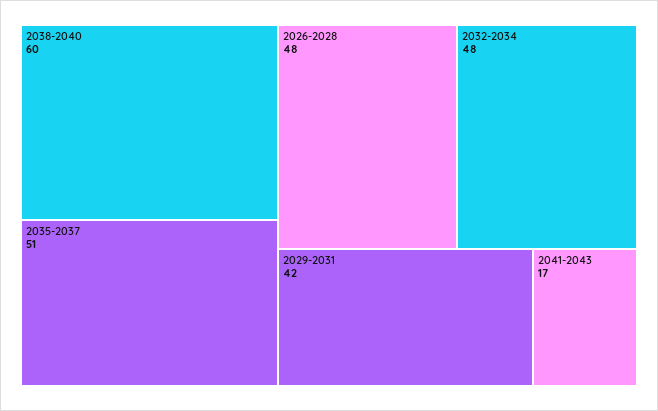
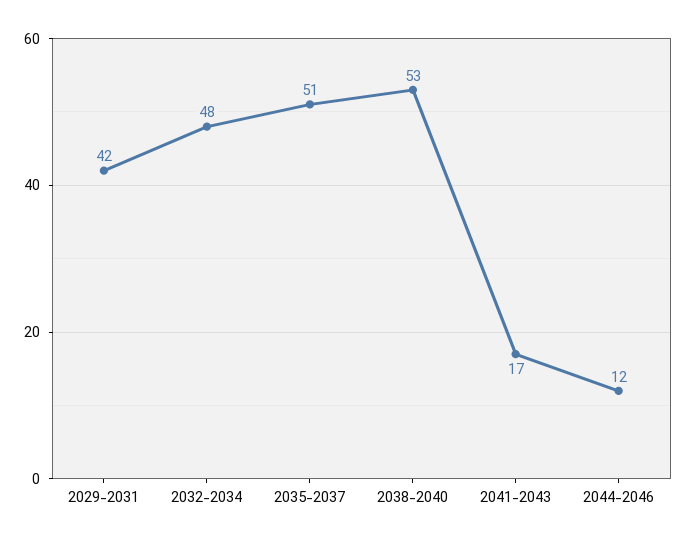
2038-2040: 60 -> 53
2026-2028: 48 -> none
2044-2046: none -> 12

